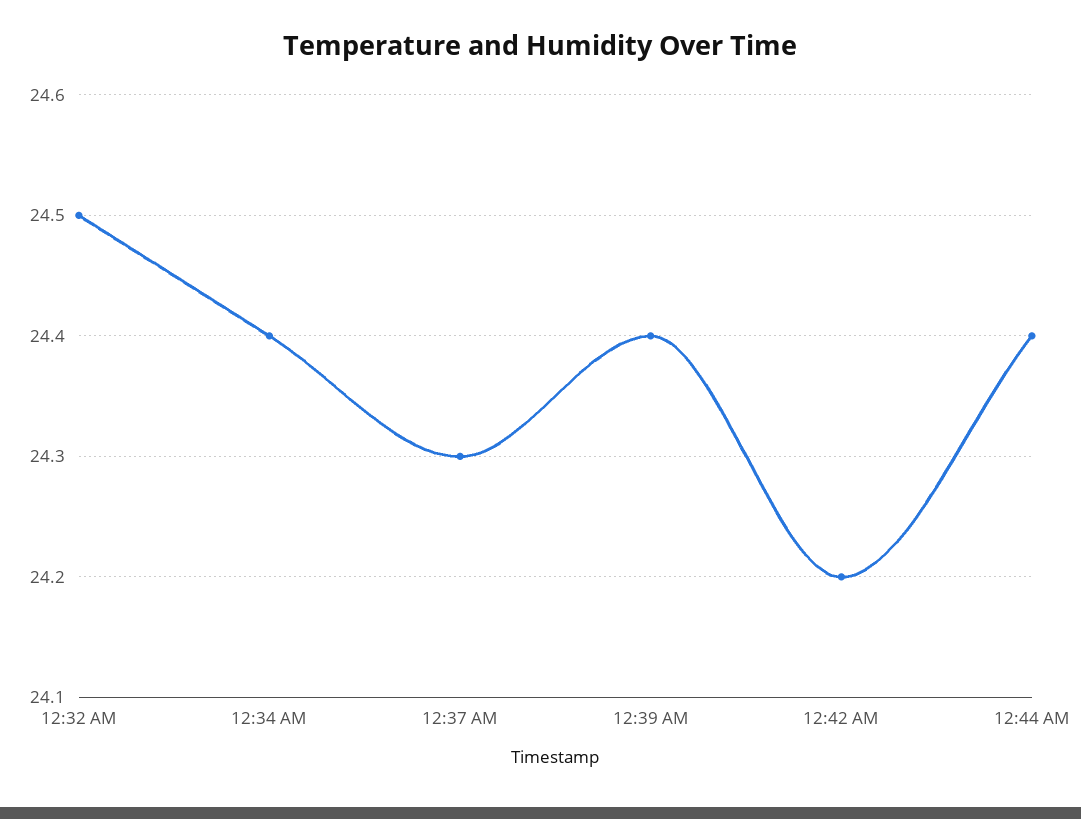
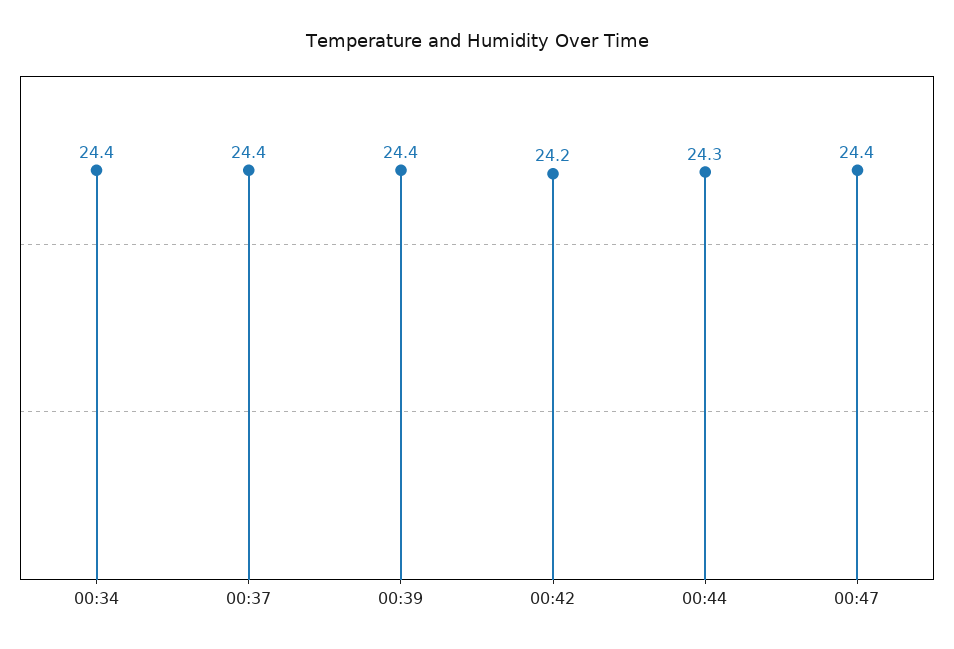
12:32 AM: 24.5 -> none
12:37 AM: 24.3 -> 24.4
12:44 AM: 24.4 -> 24.3
00:47: none -> 24.4

